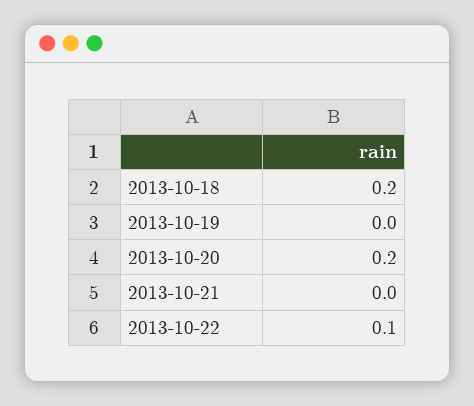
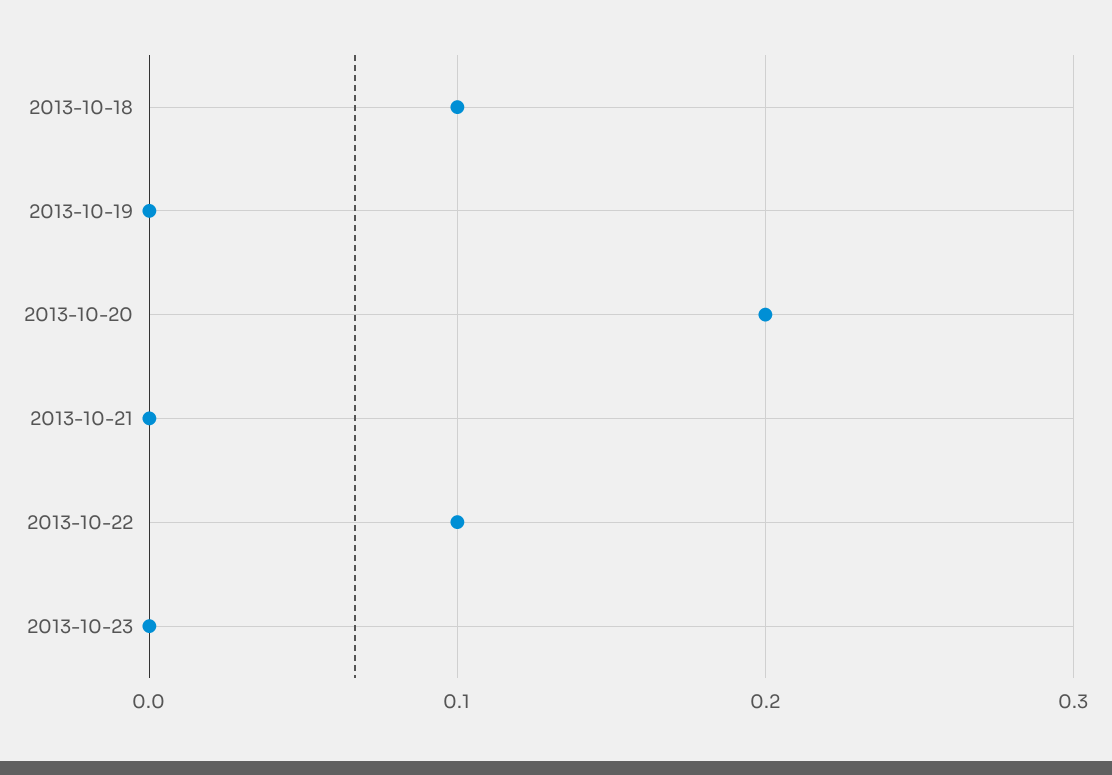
2013-10-18: 0.2 -> 0.1
2013-10-23: none -> 0

